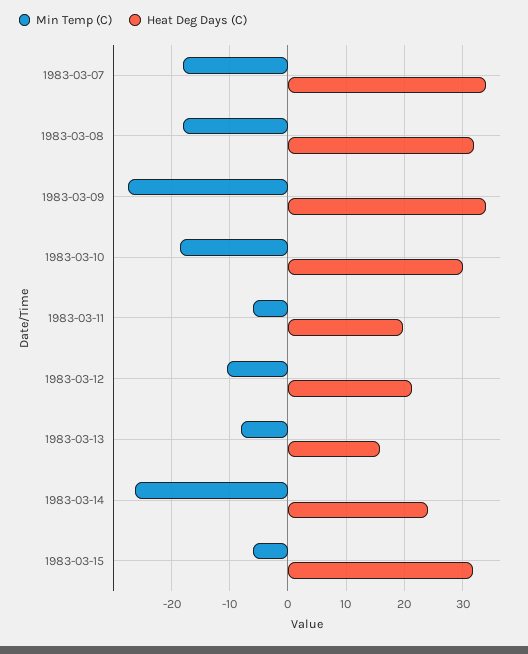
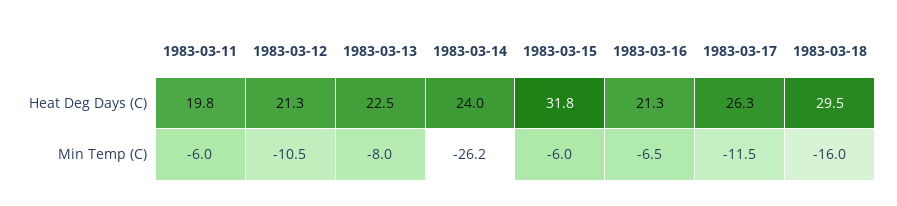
Min Temp (C), 1983-03-07: -18 -> none
Heat Deg Days (C), 1983-03-07: 34 -> none
Min Temp (C), 1983-03-08: -18 -> none
Heat Deg Days (C), 1983-03-08: 32 -> none
Min Temp (C), 1983-03-09: -28 -> none
Heat Deg Days (C), 1983-03-09: 34 -> none
Min Temp (C), 1983-03-10: -18 -> none
Heat Deg Days (C), 1983-03-10: 30 -> none
Heat Deg Days (C), 1983-03-13: 16 -> 22.5
Heat Deg Days (C), 1983-03-16: none -> 21.3
Heat Deg Days (C), 1983-03-17: none -> 26.3
Heat Deg Days (C), 1983-03-18: none -> 29.5
Min Temp (C), 1983-03-16: none -> -6.5
Min Temp (C), 1983-03-17: none -> -11.5
Min Temp (C), 1983-03-18: none -> -16

